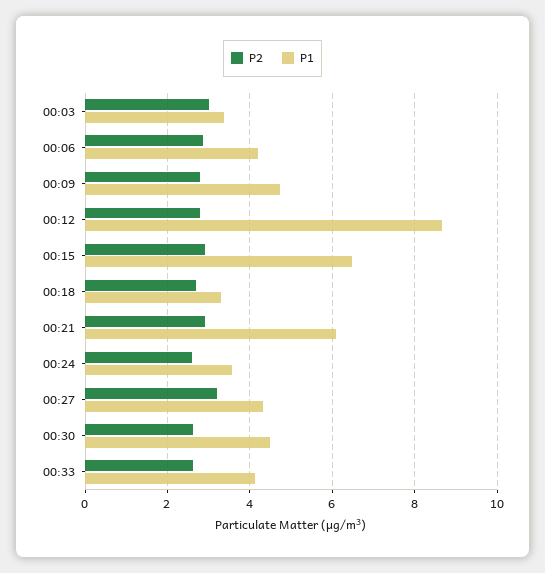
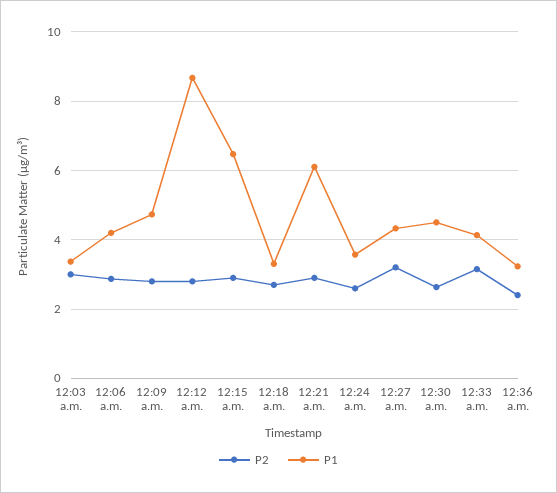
P2, 00:33: 2.6 -> 3.2
P2, 12:36 a.m.: none -> 2.4
P1, 12:36 a.m.: none -> 3.2

